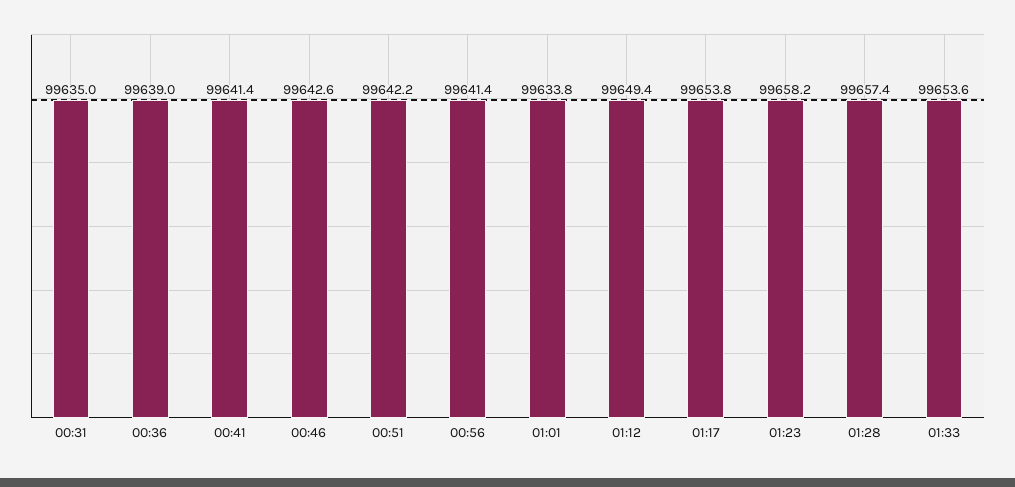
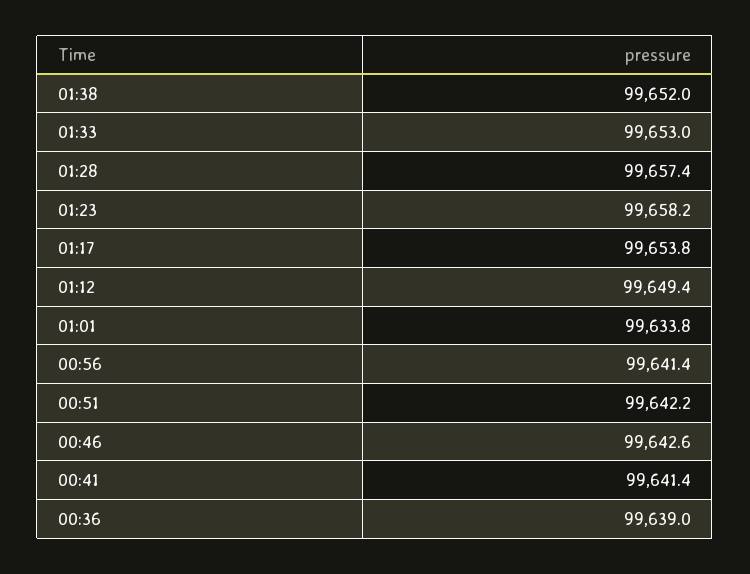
00:31: 99635 -> none
01:33: 99653.6 -> 99653
01:38: none -> 99652

